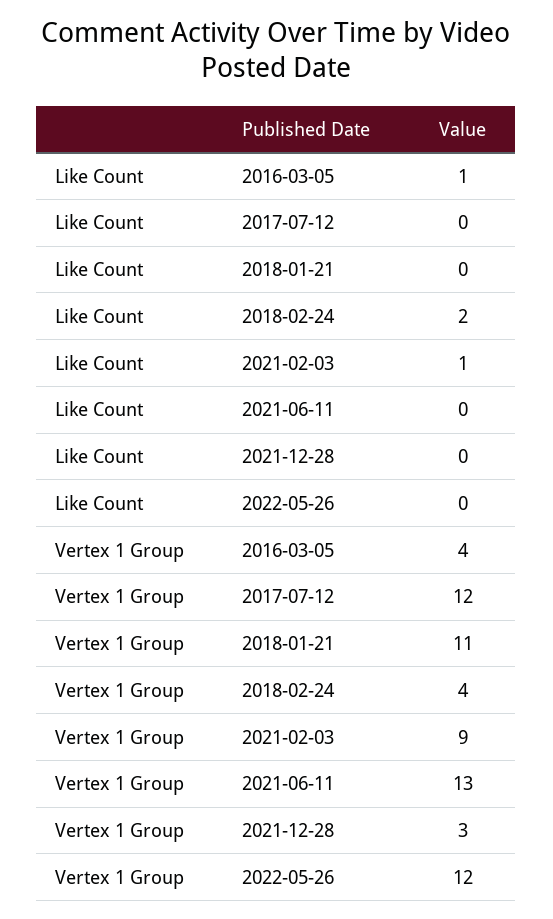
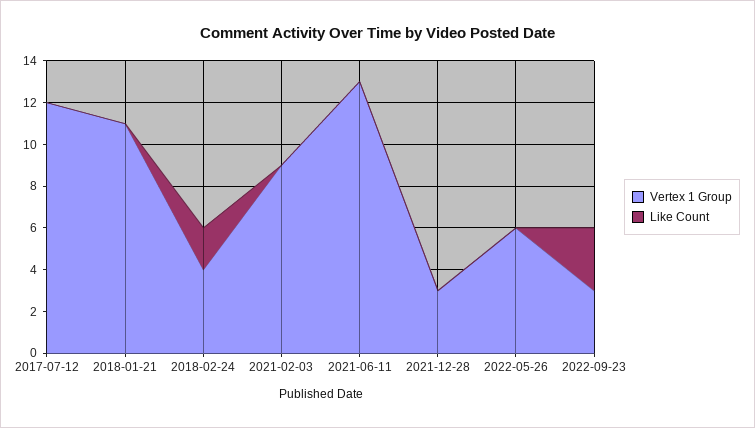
Like Count, 2016-03-05: 1 -> none
Like Count, 2021-02-03: 1 -> 0
Vertex 1 Group, 2016-03-05: 4 -> none
Vertex 1 Group, 2022-05-26: 12 -> 6
Vertex 1 Group, 2022-09-23: none -> 3
Like Count, 2022-09-23: none -> 3

